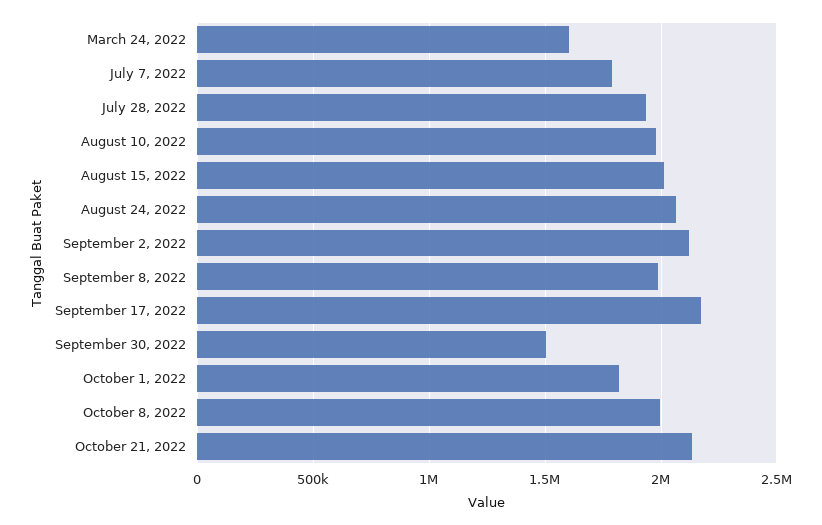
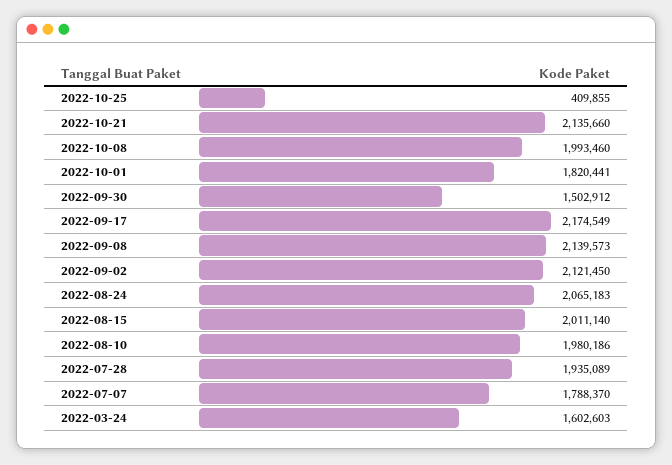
September 8, 2022: 2000000 -> 2139573
2022-10-25: none -> 409855

